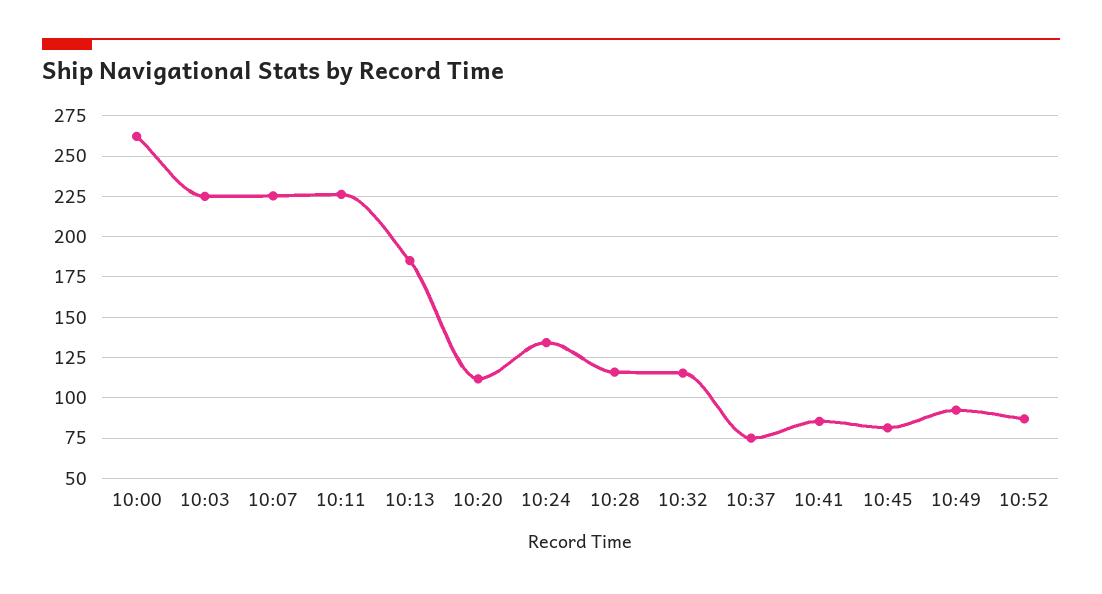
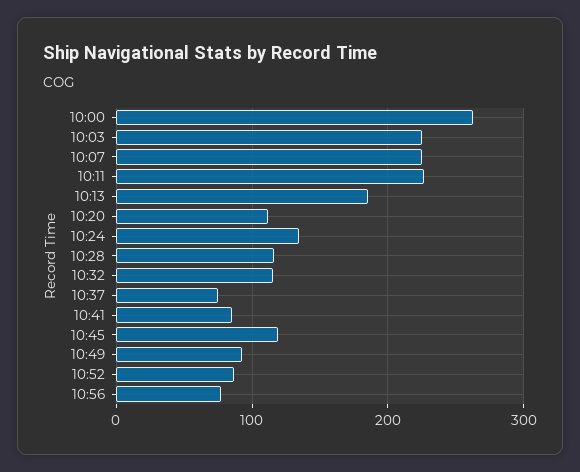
10:45: 80 -> 120
10:56: none -> 80

